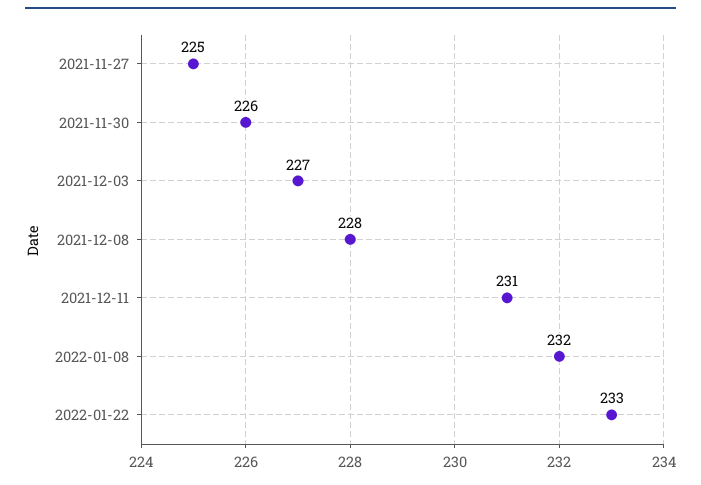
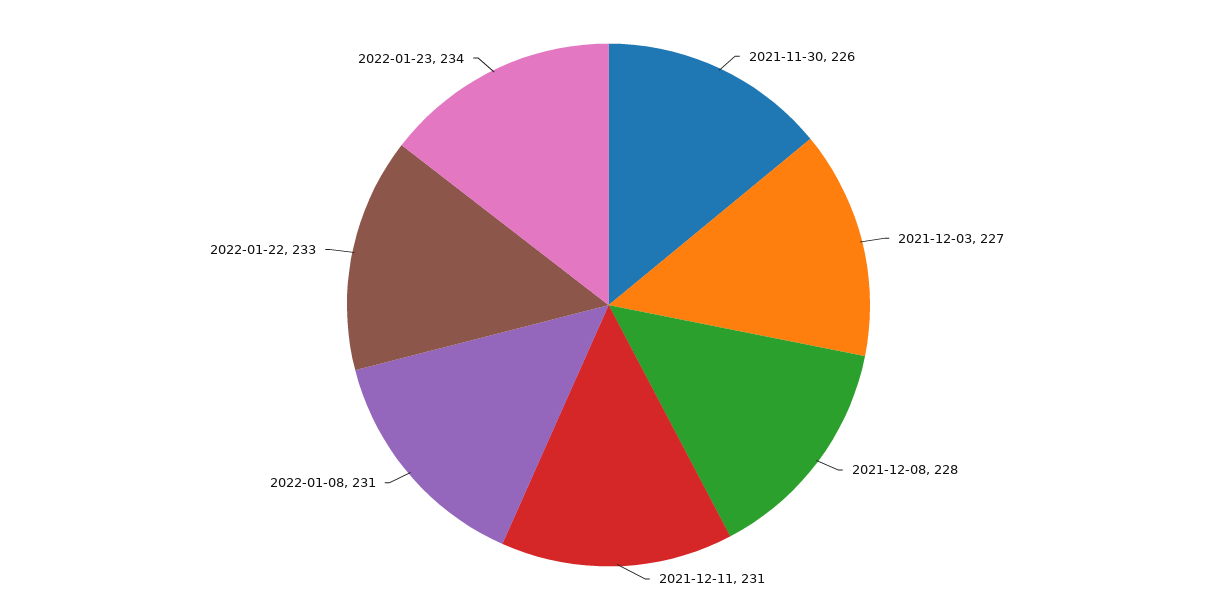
2021-11-27: 225 -> none
2022-01-08: 232 -> 231
2022-01-23: none -> 234

